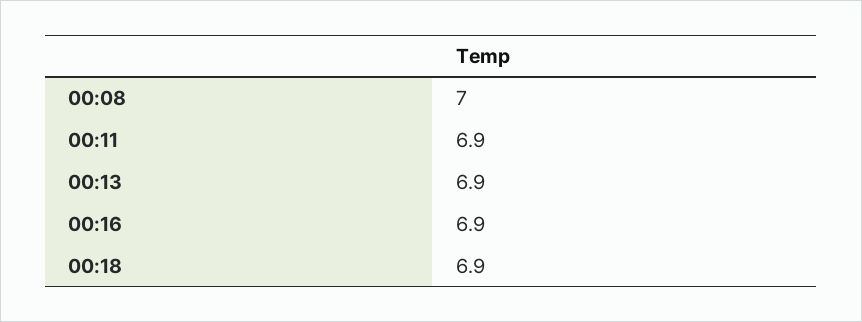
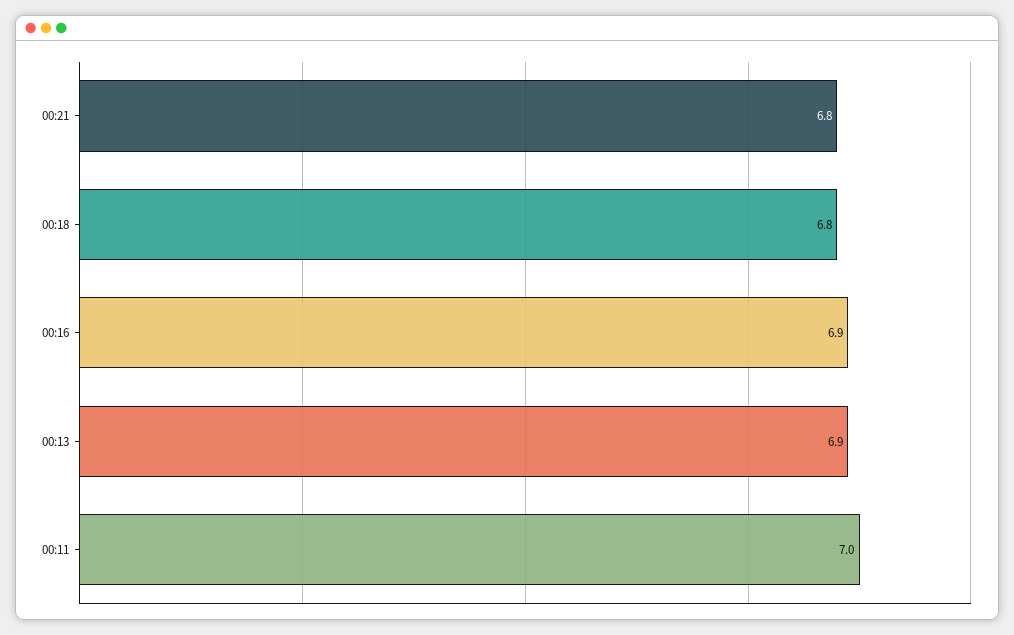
00:08: 7 -> none
00:11: 6.9 -> 7
00:18: 6.9 -> 6.8
00:21: none -> 6.8

